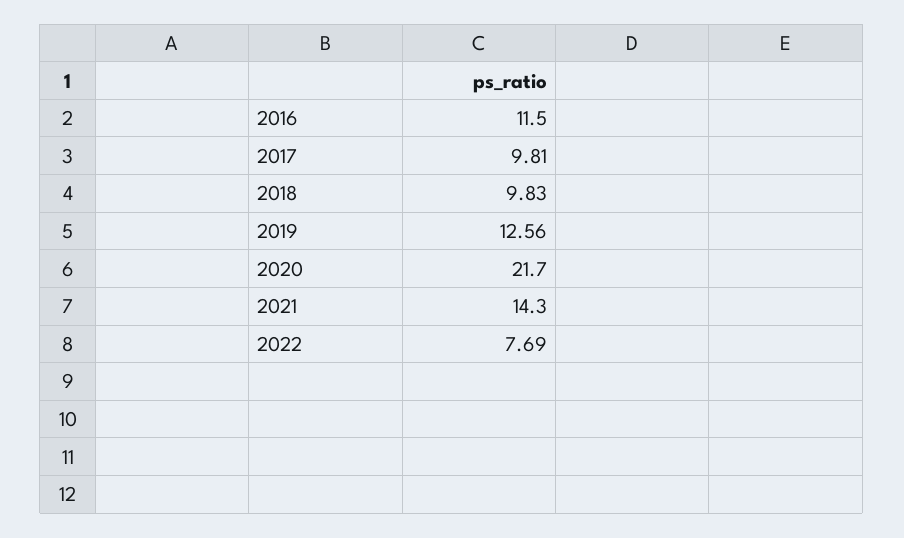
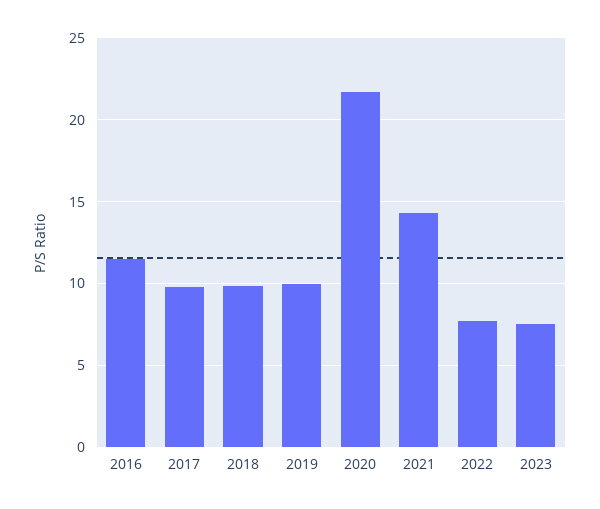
2019: 12.56 -> 10
2023: none -> 7.5

